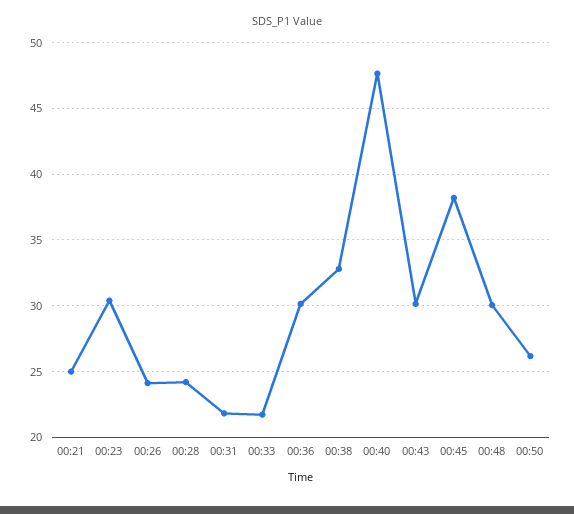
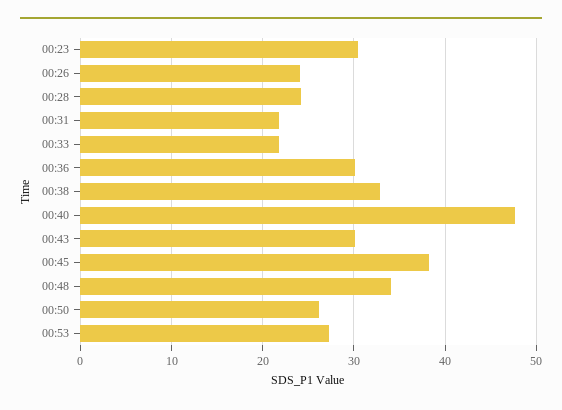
00:21: 25 -> none
00:48: 30 -> 34
00:53: none -> 27

